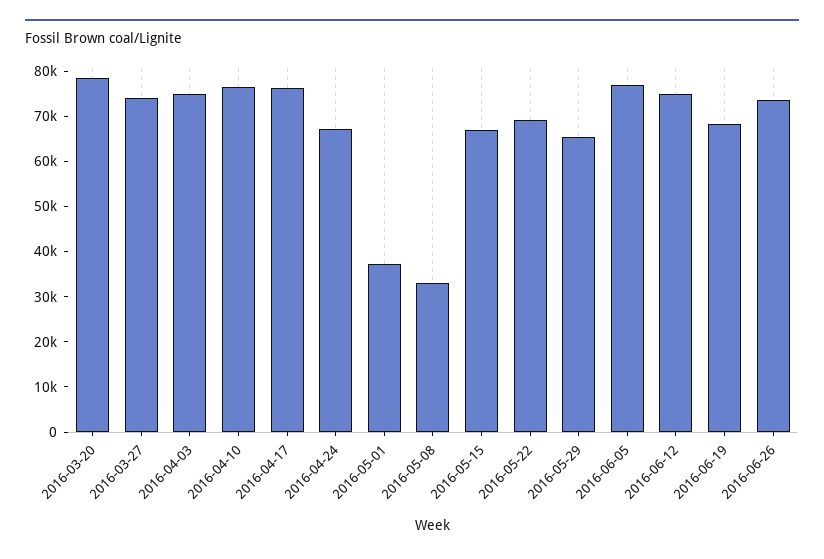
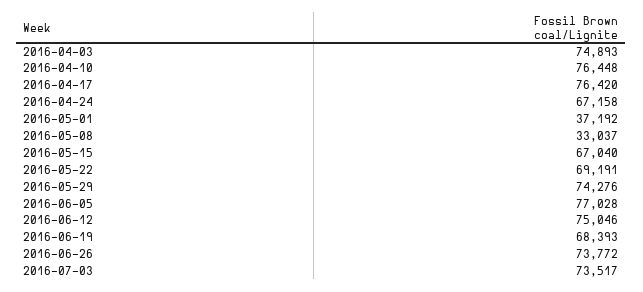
2016-03-20: 78000 -> none
2016-03-27: 74000 -> none
2016-05-29: 66000 -> 74276
2016-07-03: none -> 73517

